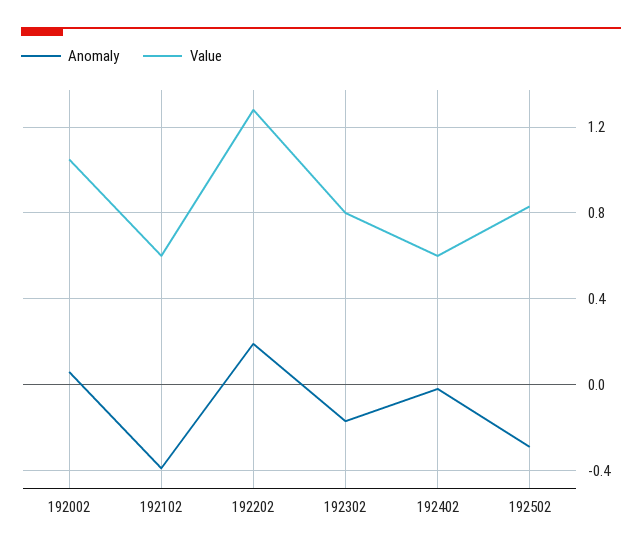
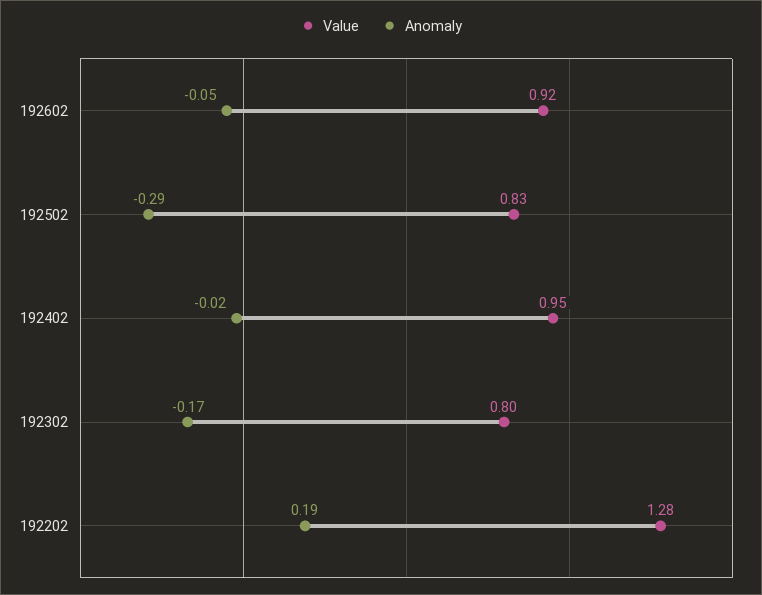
Anomaly, 192002: 0.05 -> none
Value, 192002: 1.05 -> none
Anomaly, 192102: -0.4 -> none
Value, 192102: 0.6 -> none
Value, 192402: 0.6 -> 0.95
Value, 192602: none -> 0.92
Anomaly, 192602: none -> -0.05

